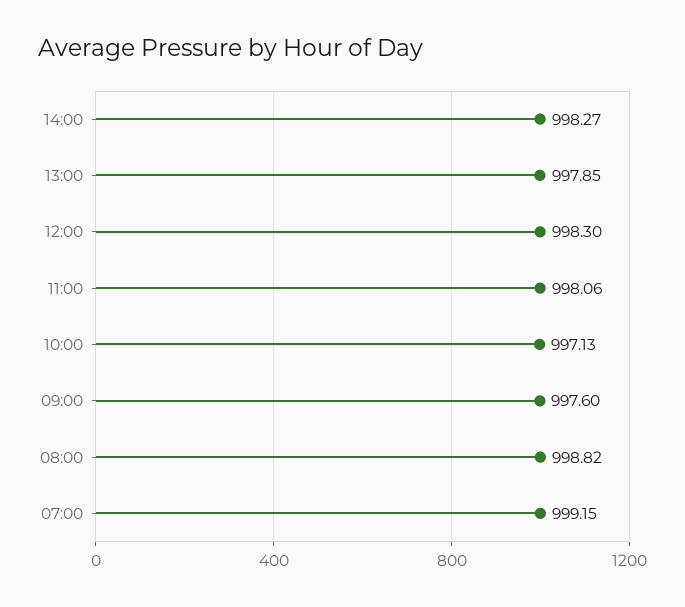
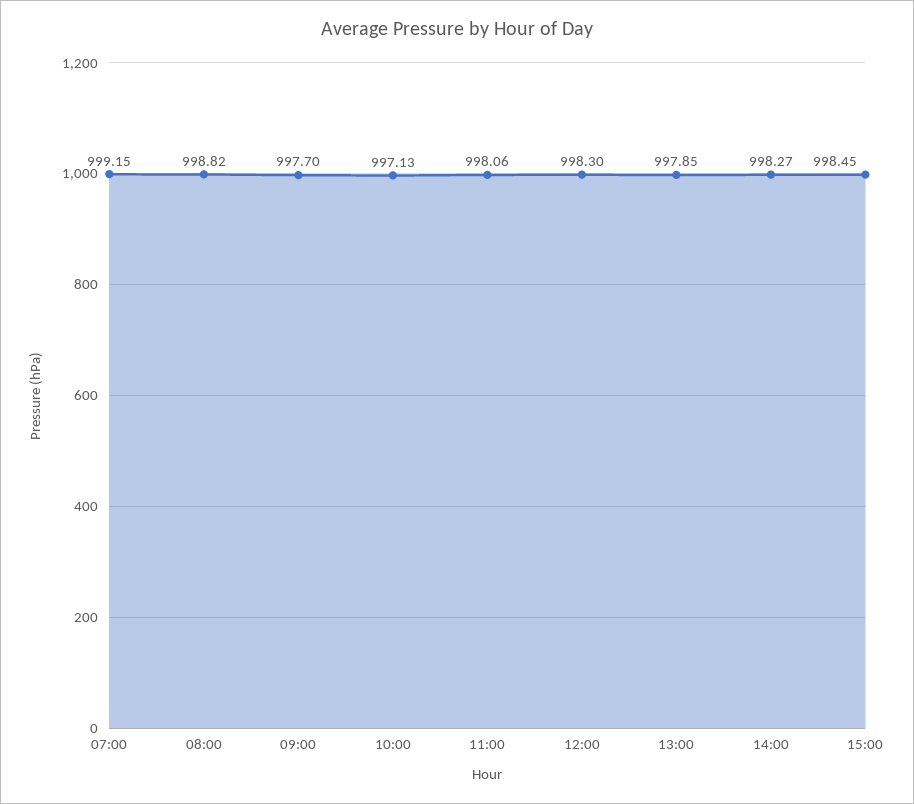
09:00: 997.6 -> 997.7
15:00: none -> 998.45

